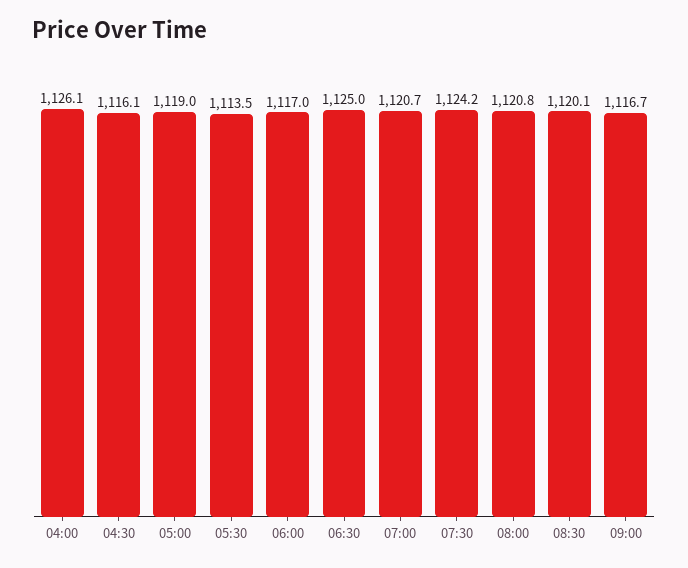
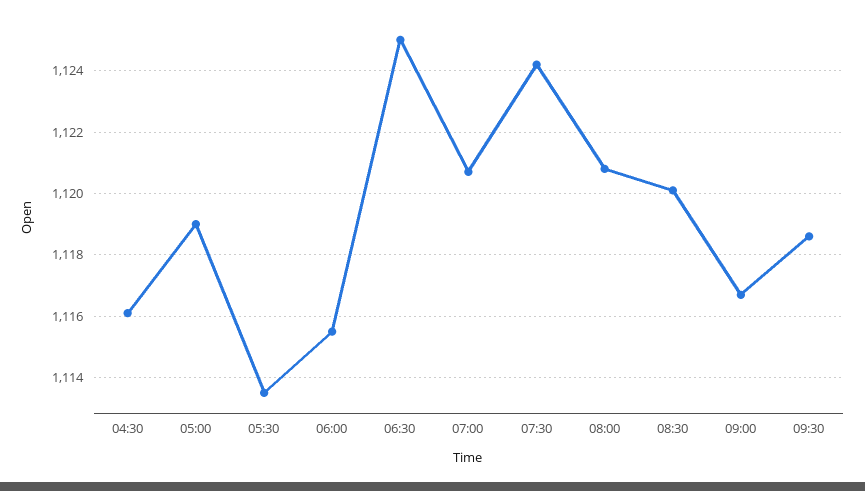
04:00: 1126.1 -> none
06:00: 1117 -> 1115.5
09:30: none -> 1118.5

